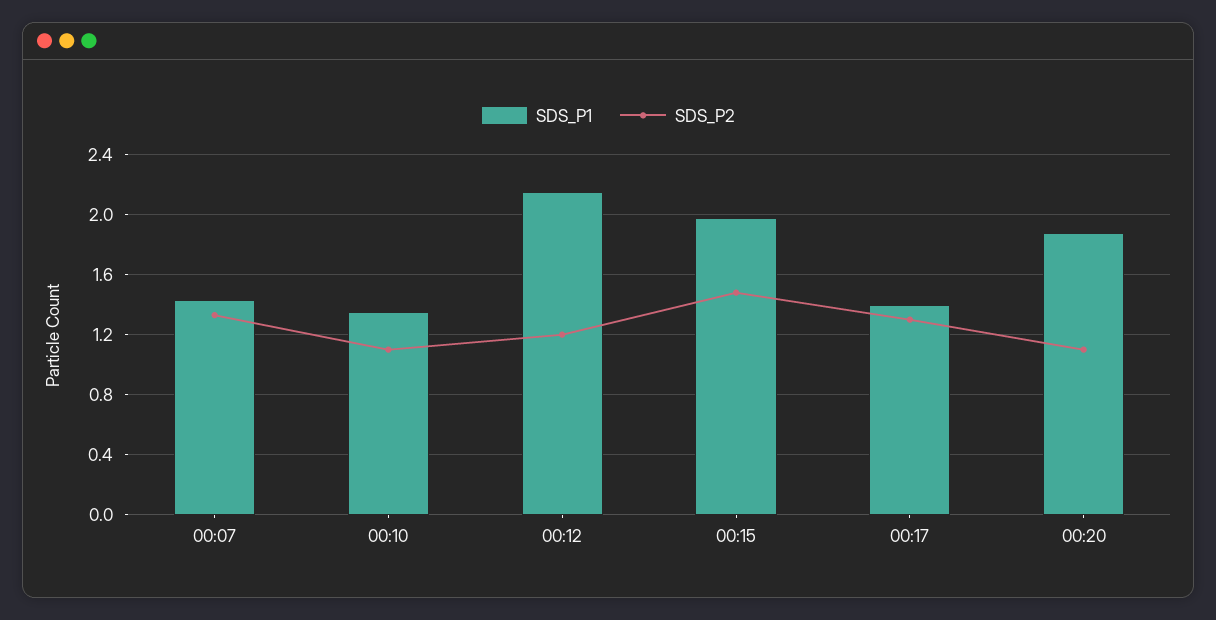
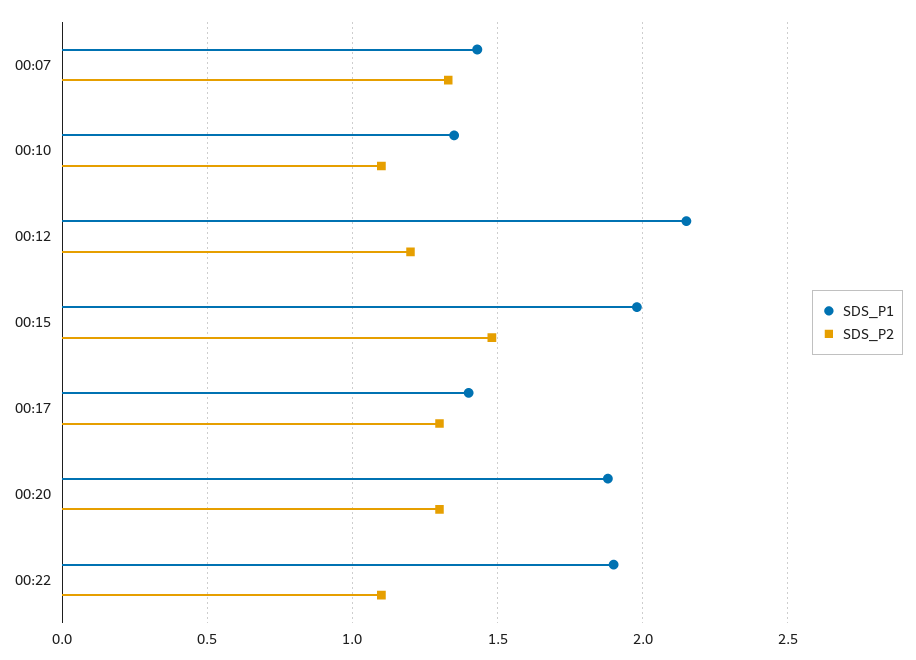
SDS_P2, 00:20: 1.1 -> 1.3
SDS_P1, 00:22: none -> 1.9
SDS_P2, 00:22: none -> 1.1

